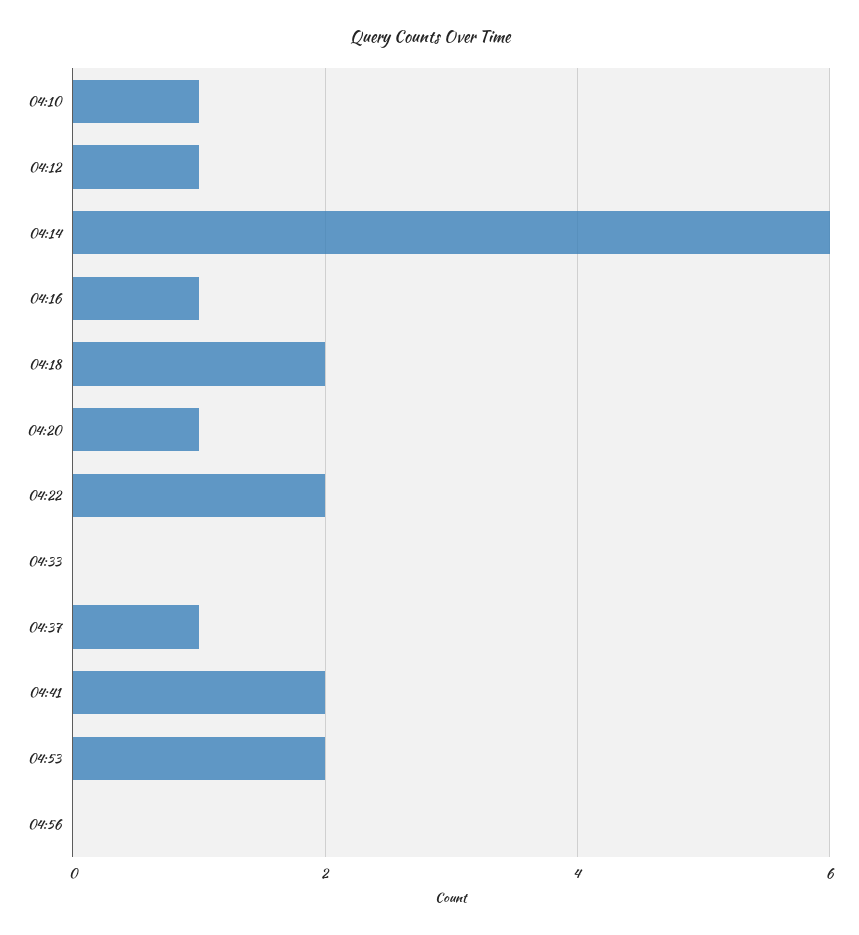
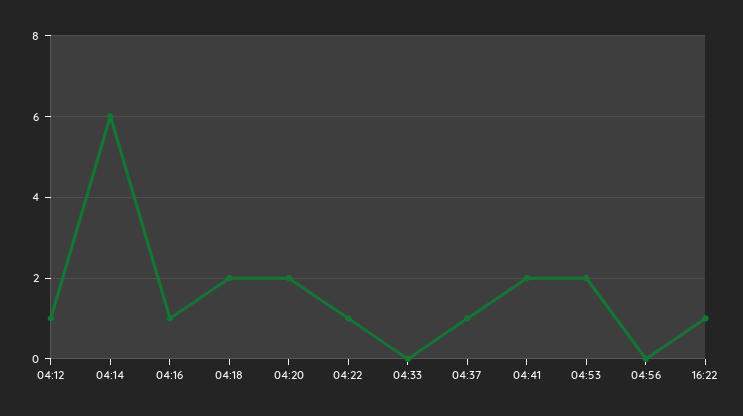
04:10: 1 -> none
04:20: 1 -> 2
04:22: 2 -> 1
16:22: none -> 1

